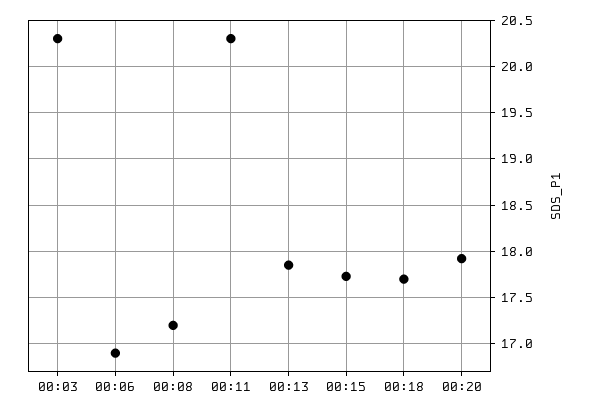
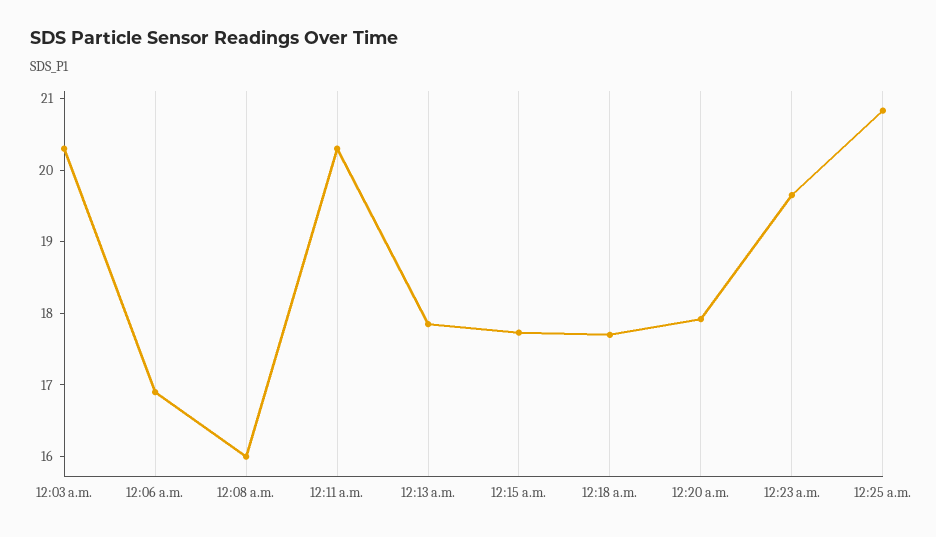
00:08: 17.2 -> 16
12:23 a.m.: none -> 19.6
12:25 a.m.: none -> 20.8

